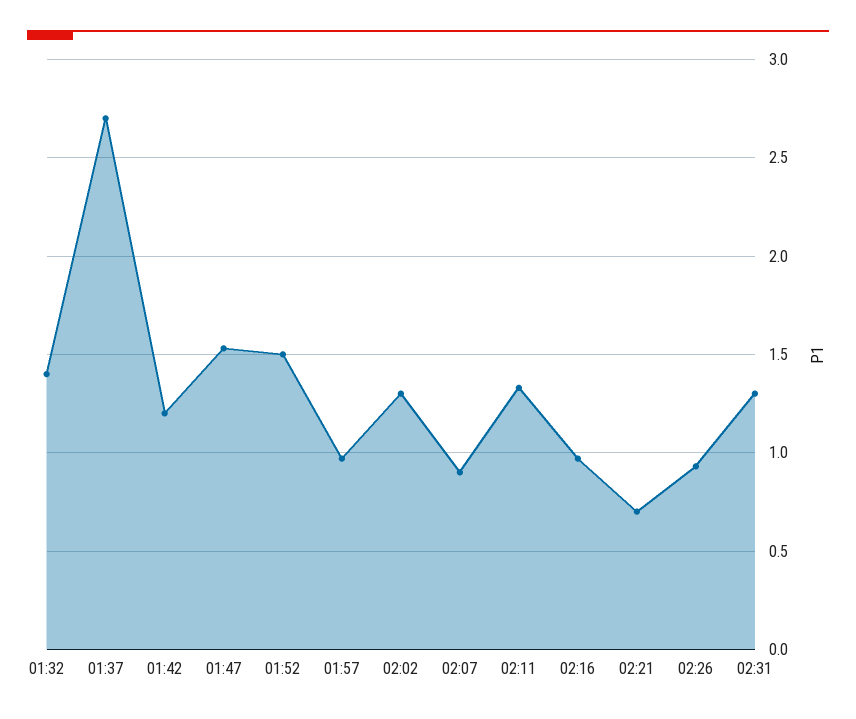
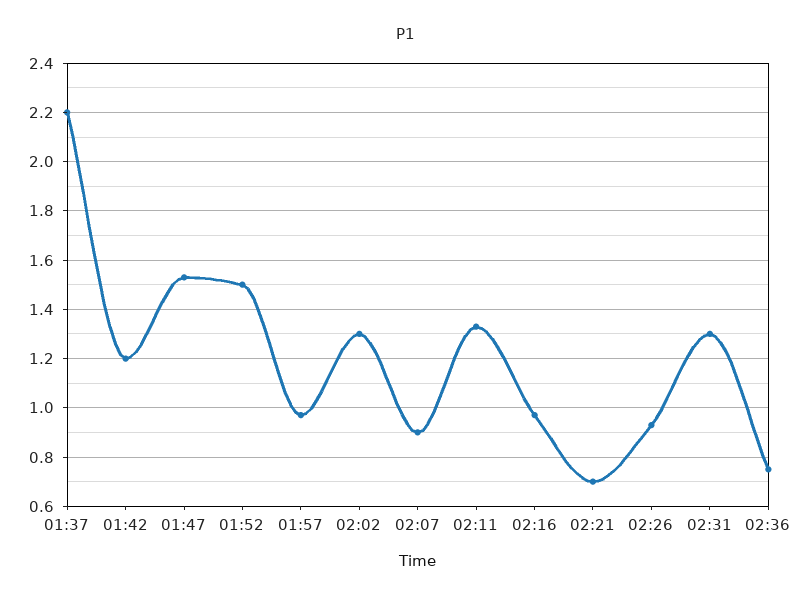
01:32: 1.4 -> none
01:37: 2.7 -> 2.2
02:36: none -> 0.75

